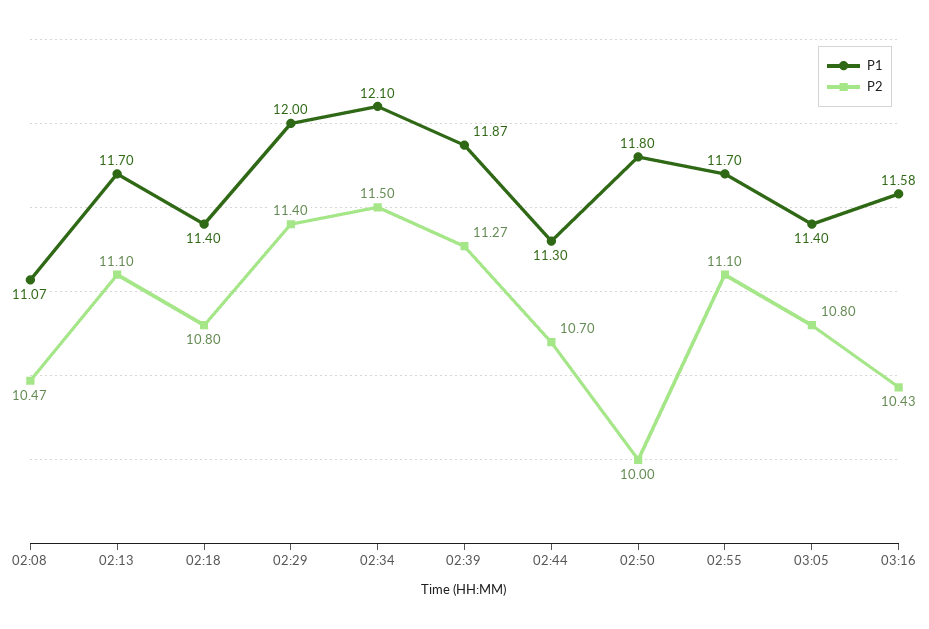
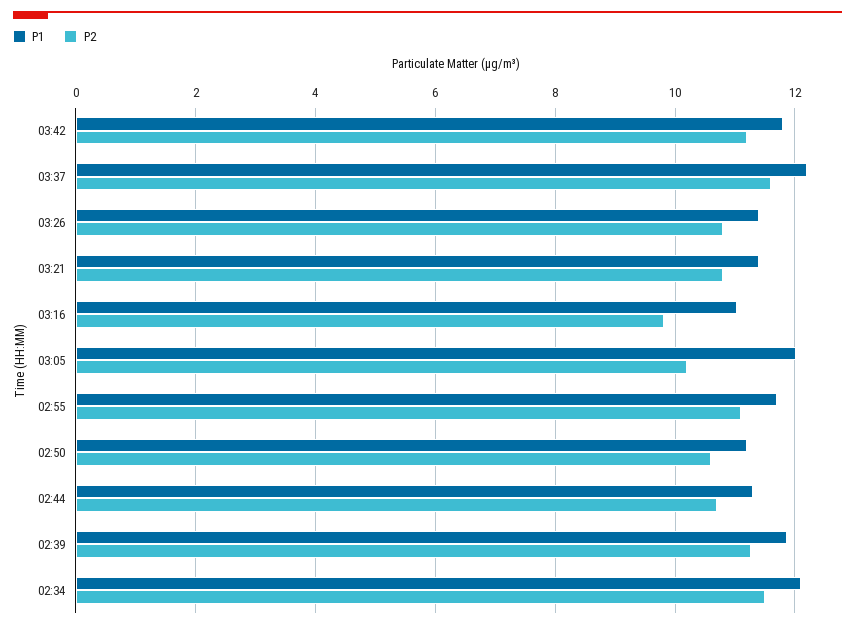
P1, 02:08: 11.07 -> none
P2, 02:08: 10.47 -> none
P1, 02:13: 11.7 -> none
P2, 02:13: 11.1 -> none
P1, 02:18: 11.4 -> none
P2, 02:18: 10.8 -> none
P1, 02:29: 12 -> none
P2, 02:29: 11.4 -> none
P1, 02:50: 11.8 -> 11.2
P2, 02:50: 10 -> 10.6
P1, 03:05: 11.4 -> 12
P2, 03:05: 10.8 -> 10.2
P1, 03:16: 11.58 -> 11
P2, 03:16: 10.43 -> 9.8
P1, 03:42: none -> 11.8
P2, 03:42: none -> 11.2
P1, 03:37: none -> 12.2
P2, 03:37: none -> 11.6
P1, 03:26: none -> 11.4
P2, 03:26: none -> 10.8
P1, 03:21: none -> 11.4
P2, 03:21: none -> 10.8

